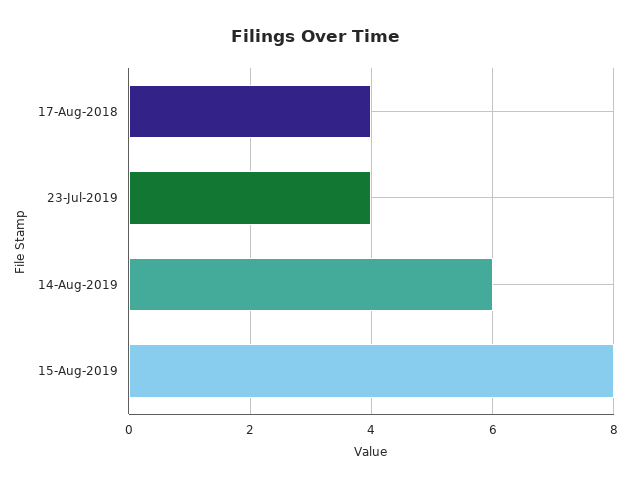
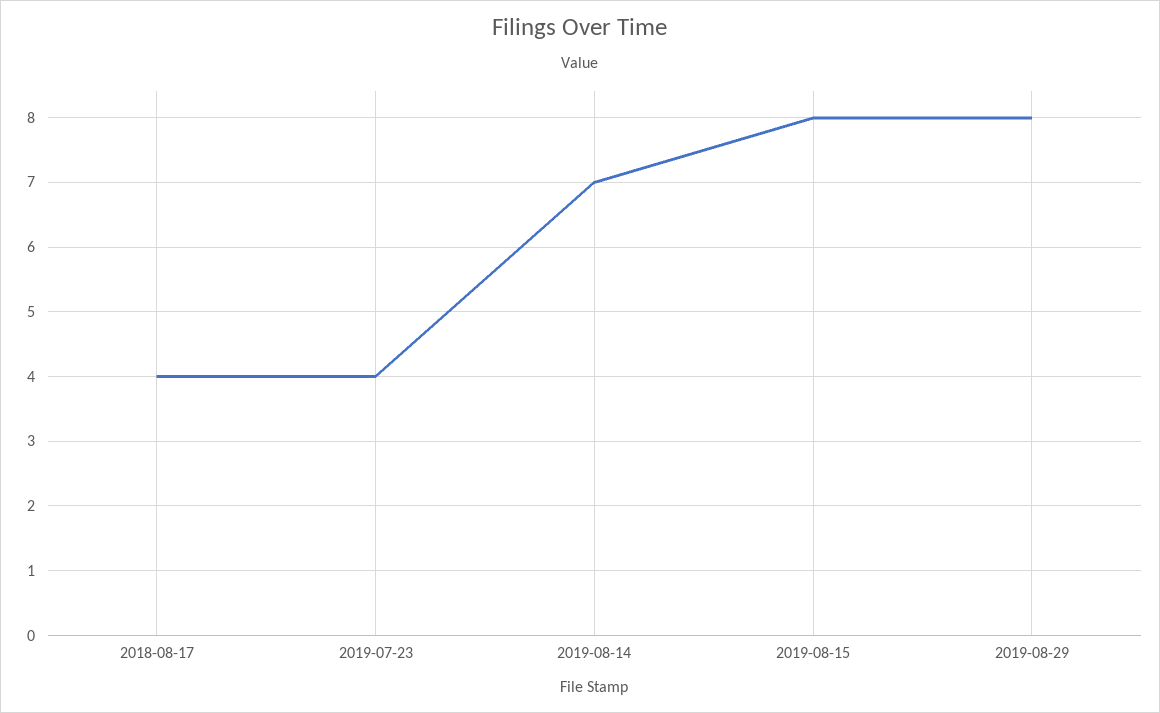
14-Aug-2019: 6 -> 7
2019-08-29: none -> 8

